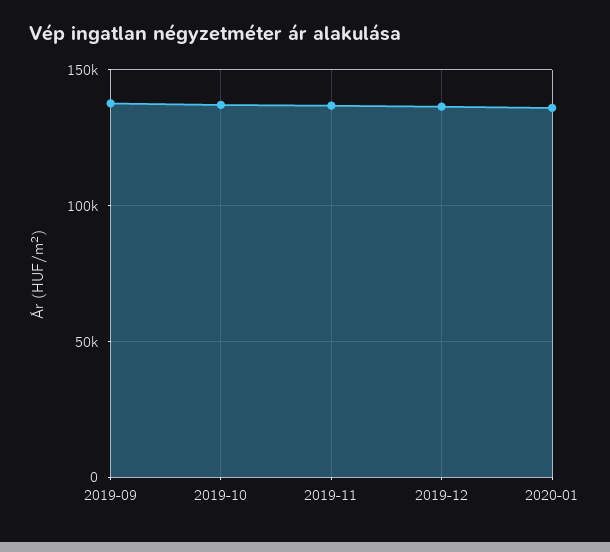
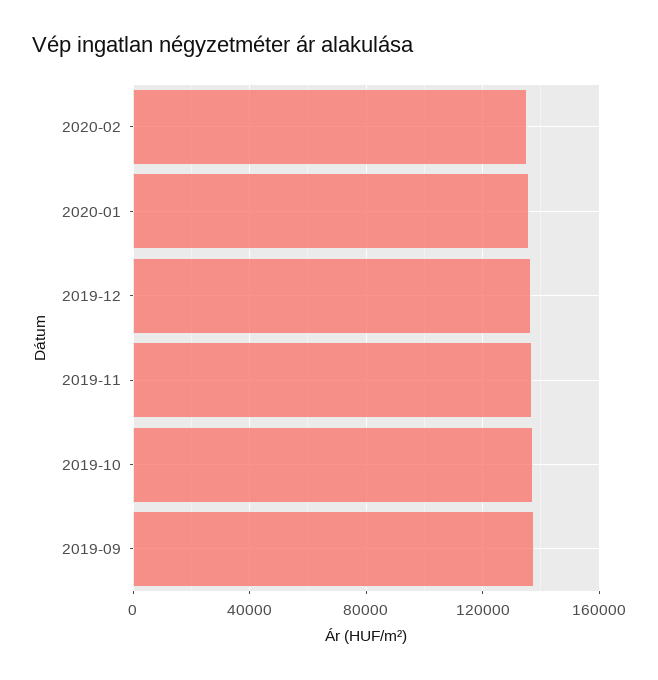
2020-02: none -> 135000

